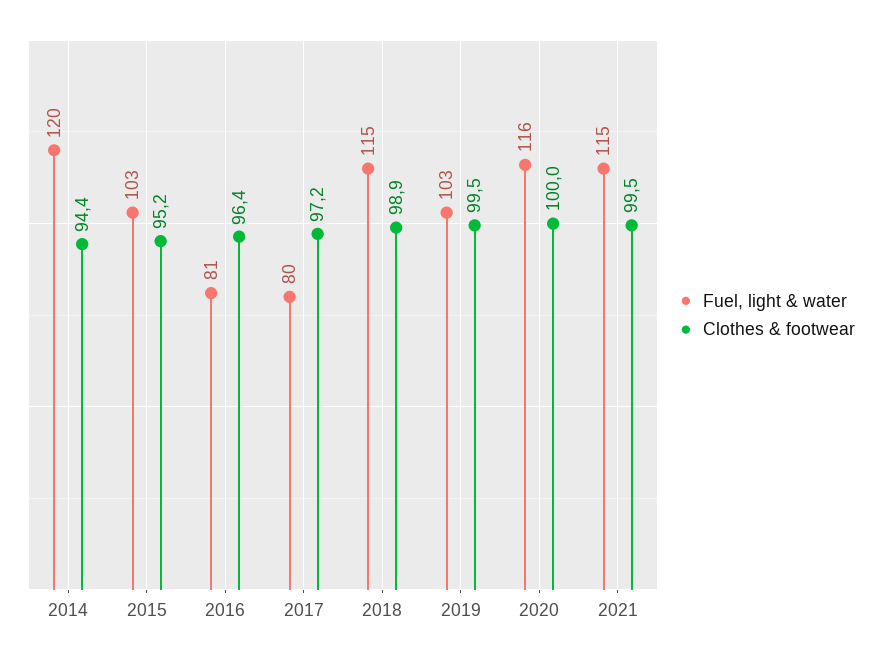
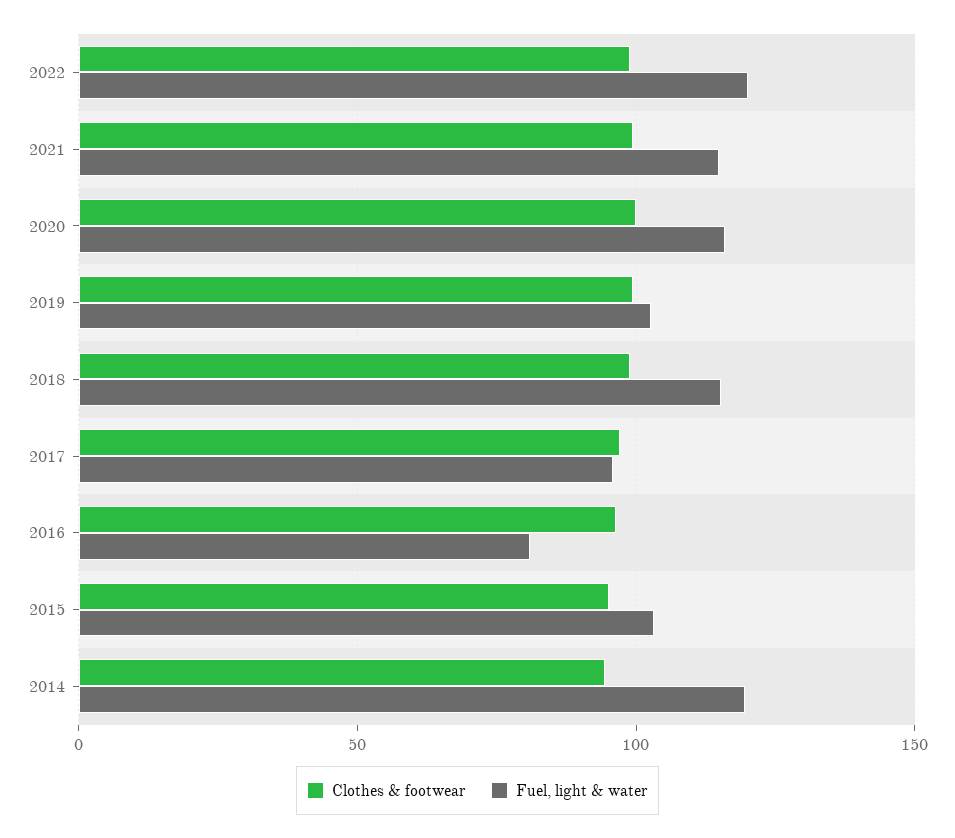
Fuel, light & water, 2017: 80 -> 95
Clothes & footwear, 2022: none -> 100
Fuel, light & water, 2022: none -> 120

